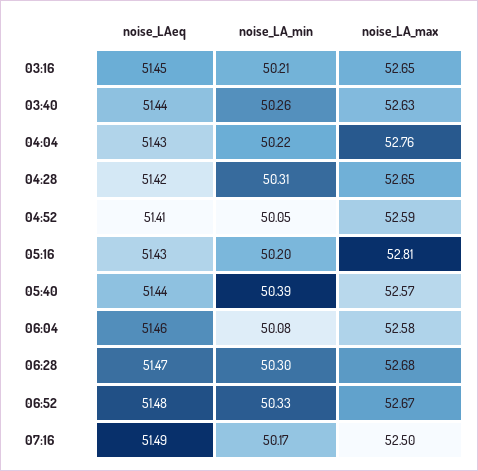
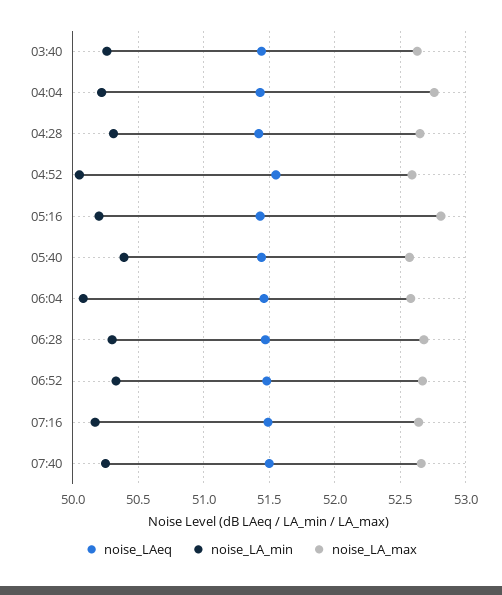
noise_LAeq, 03:16: 51.45 -> none
noise_LA_min, 03:16: 50.21 -> none
noise_LA_max, 03:16: 52.65 -> none
noise_LAeq, 04:52: 51.41 -> 51.55
noise_LA_max, 07:16: 52.5 -> 52.65
noise_LAeq, 07:40: none -> 51.5
noise_LA_min, 07:40: none -> 50.25
noise_LA_max, 07:40: none -> 52.65

